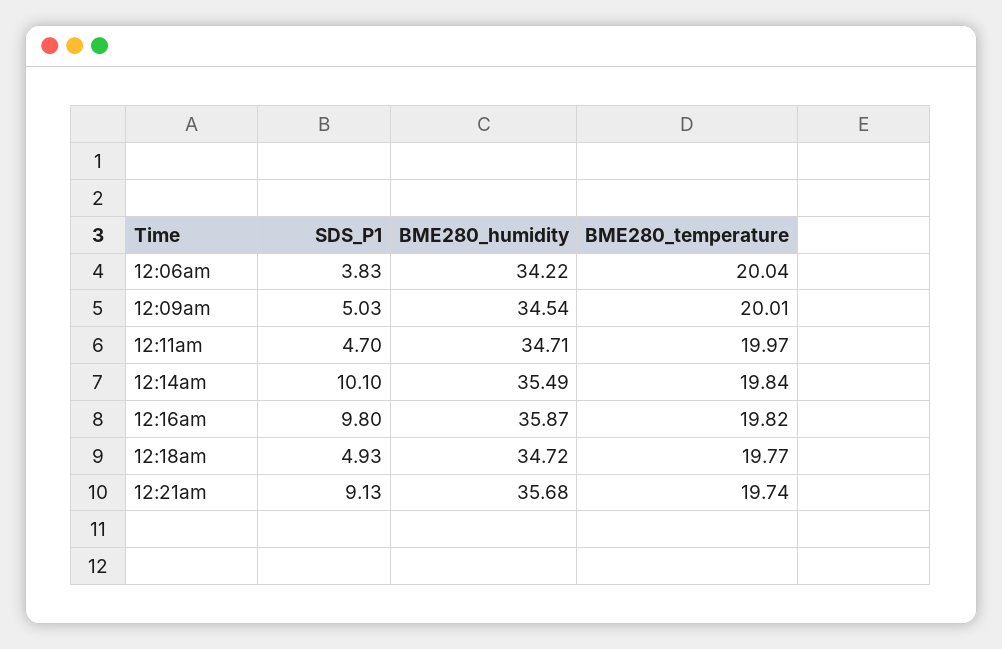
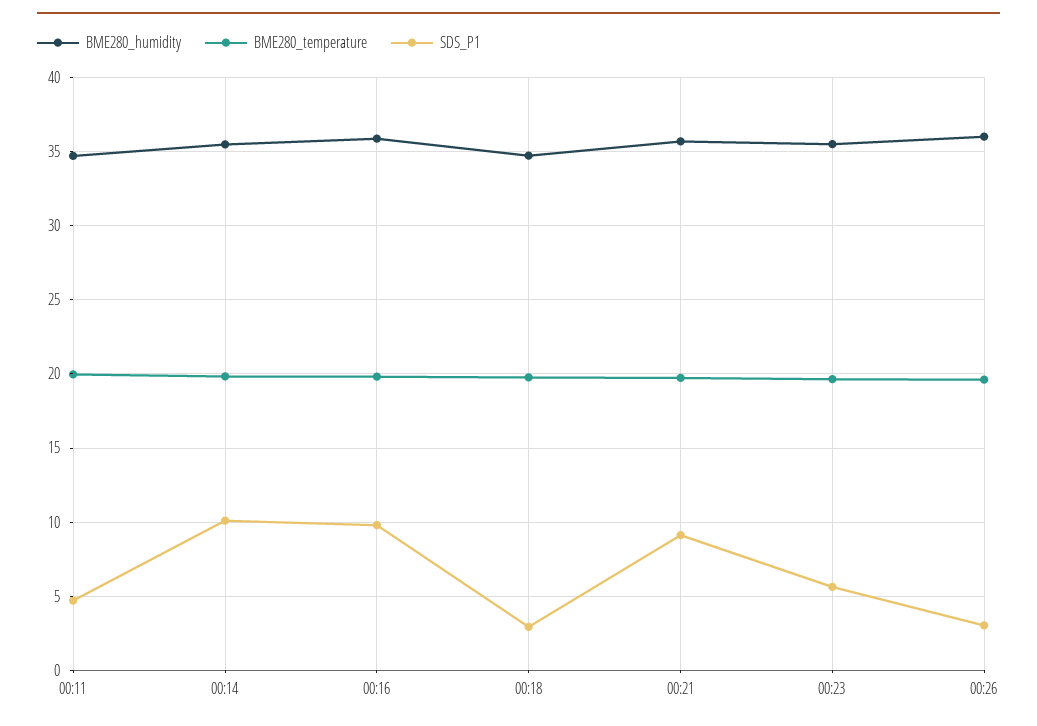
SDS_P1, 12:06am: 3.83 -> none
BME280_humidity, 12:06am: 34.22 -> none
BME280_temperature, 12:06am: 20.04 -> none
SDS_P1, 12:09am: 5.03 -> none
BME280_humidity, 12:09am: 34.54 -> none
BME280_temperature, 12:09am: 20.01 -> none
SDS_P1, 12:18am: 4.93 -> 3
BME280_humidity, 00:23: none -> 35.5
BME280_temperature, 00:23: none -> 19.5
SDS_P1, 00:23: none -> 5.5
BME280_humidity, 00:26: none -> 36
BME280_temperature, 00:26: none -> 19.5
SDS_P1, 00:26: none -> 3

